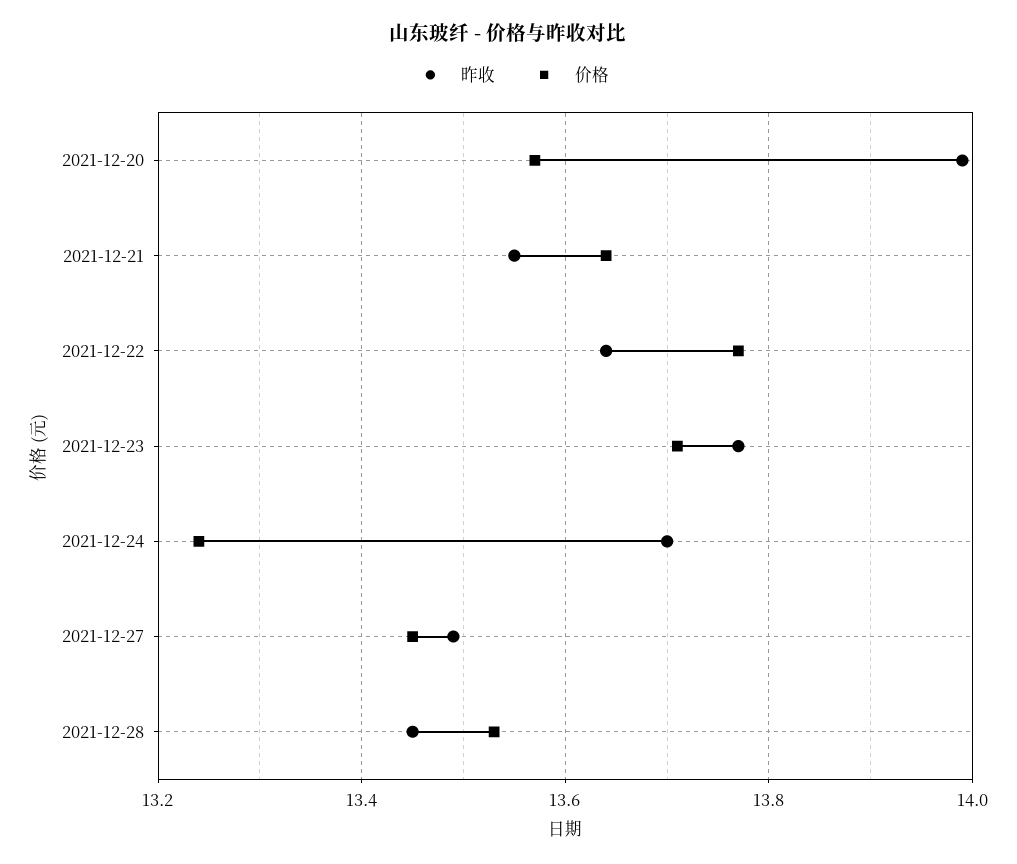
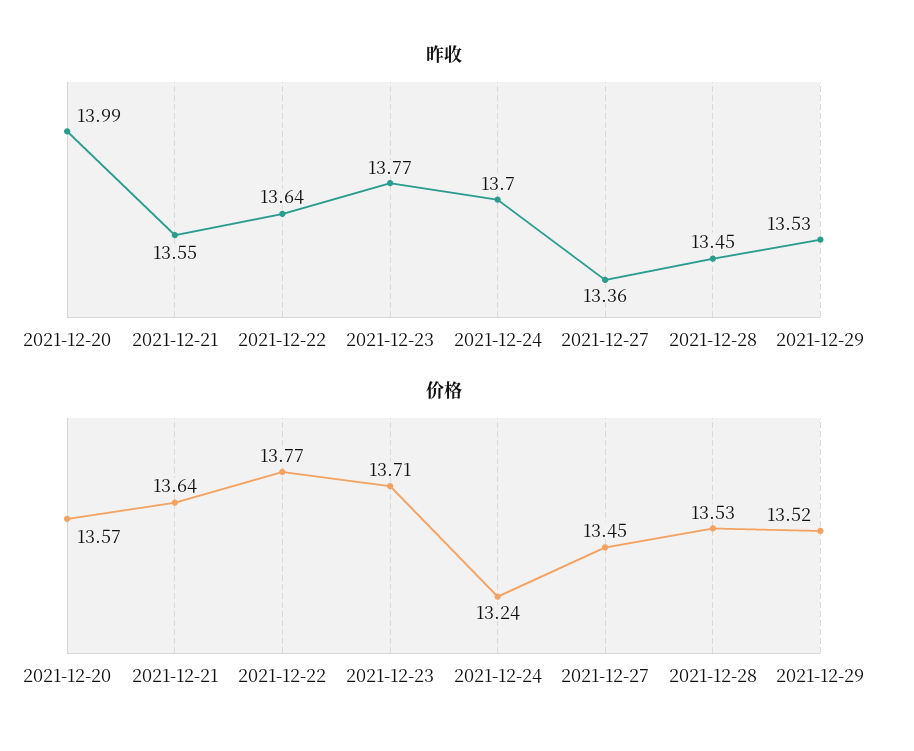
昨收, 2021-12-27: 13.5 -> 13.36
昨收, 2021-12-29: none -> 13.53
价格, 2021-12-29: none -> 13.52

